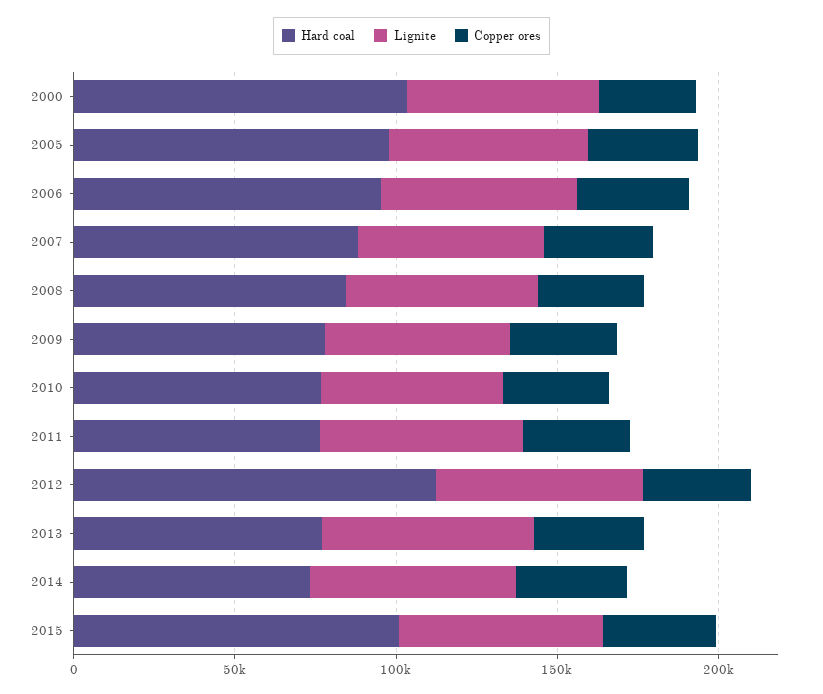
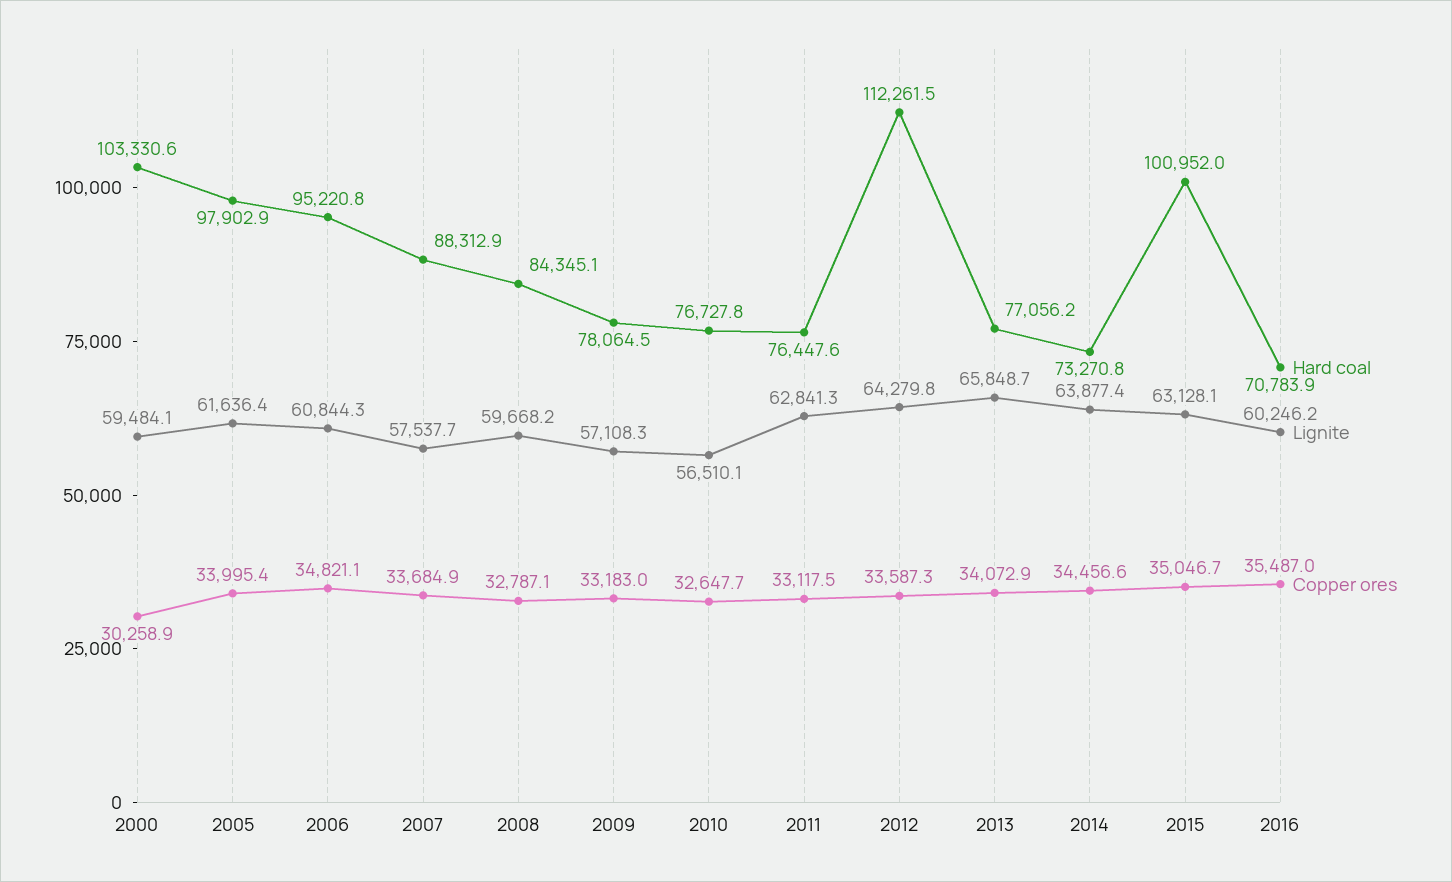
Hard coal, 2016: none -> 70783.9
Lignite, 2016: none -> 60246.2
Copper ores, 2016: none -> 35487

